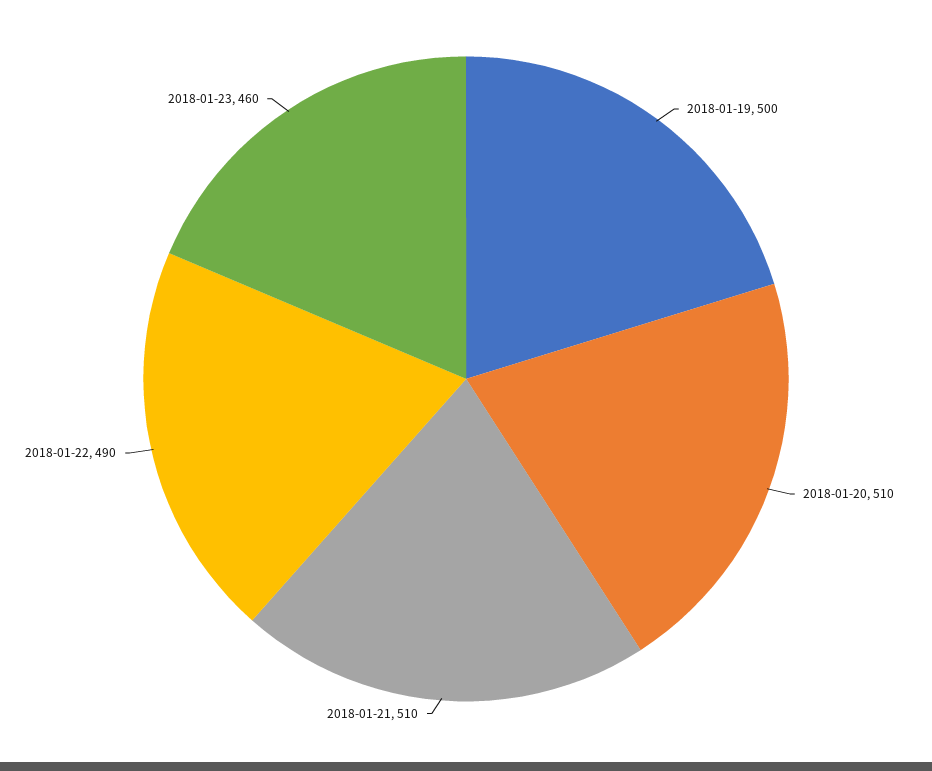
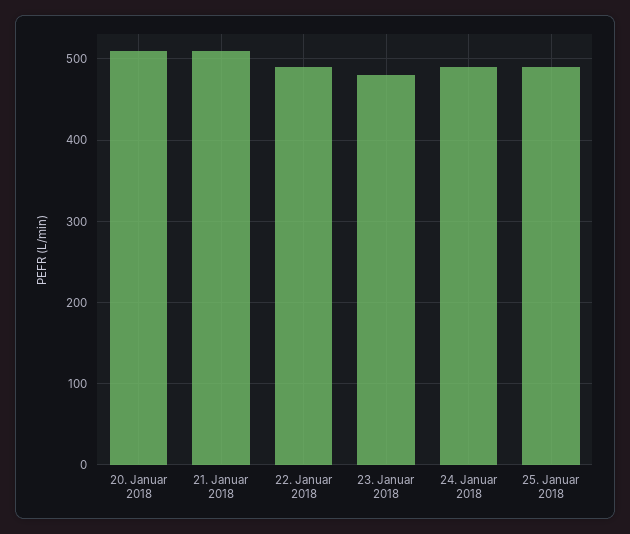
2018-01-19: 500 -> none
2018-01-23: 460 -> 480
24. Januar 2018: none -> 490
25. Januar 2018: none -> 490

